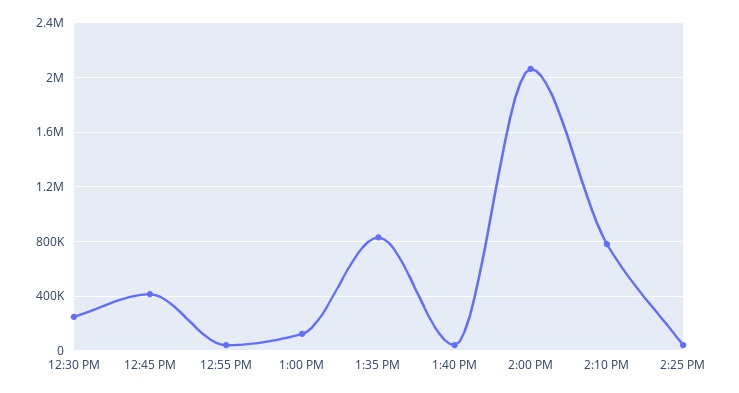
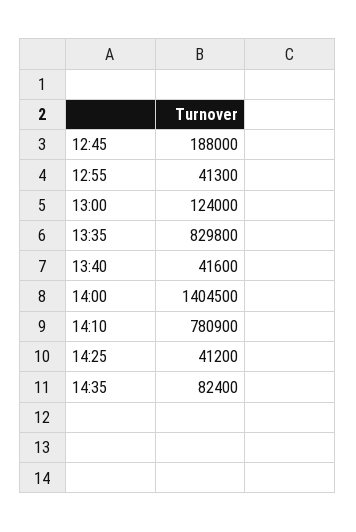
12:30 PM: 250000 -> none
12:45 PM: 400000 -> 188000
2:00 PM: 2050000 -> 1404500
14:35: none -> 82400

